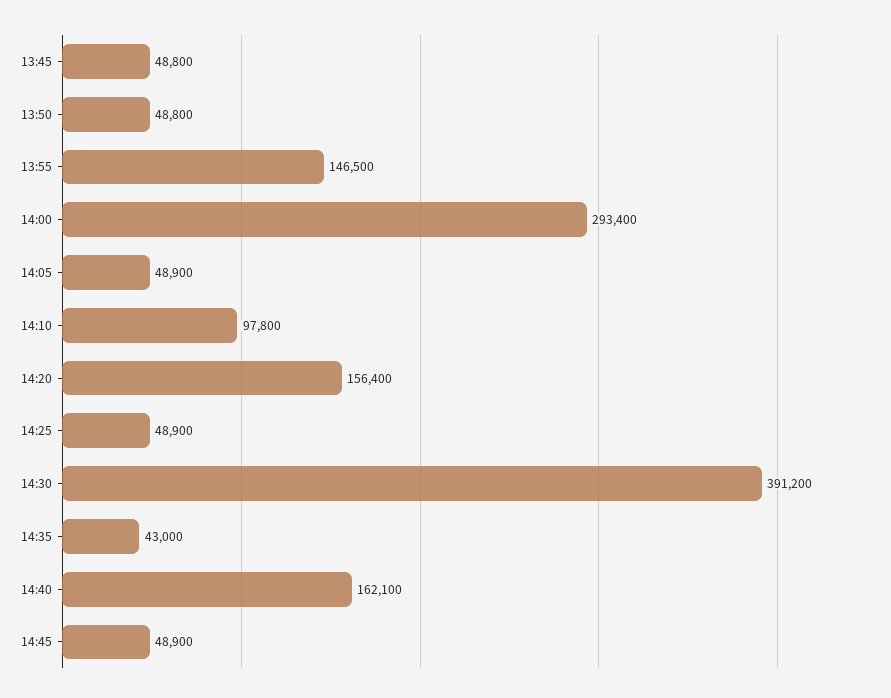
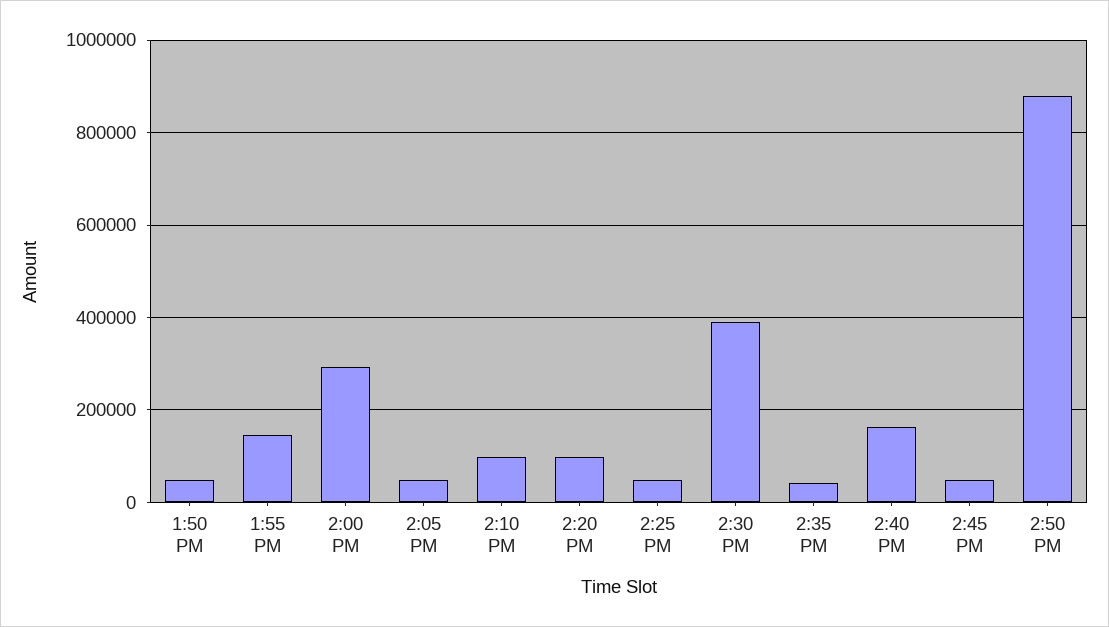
13:45: 48800 -> none
14:20: 156400 -> 100000
2:50 PM: none -> 880000

